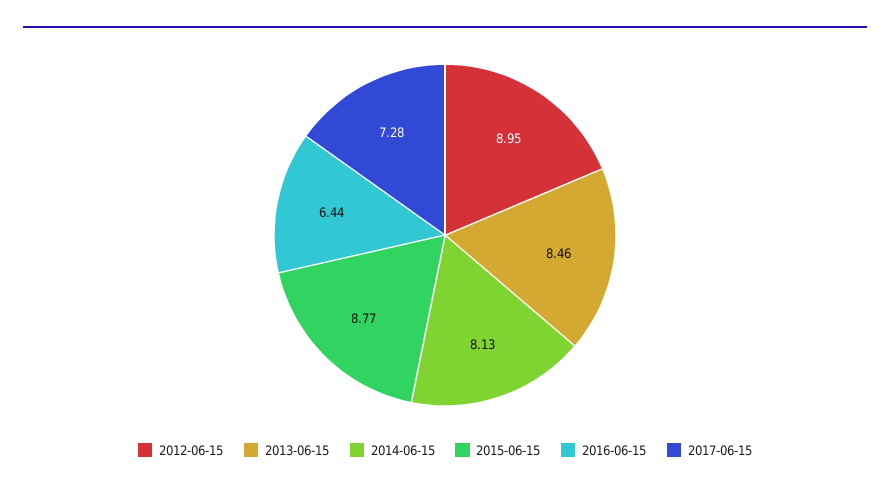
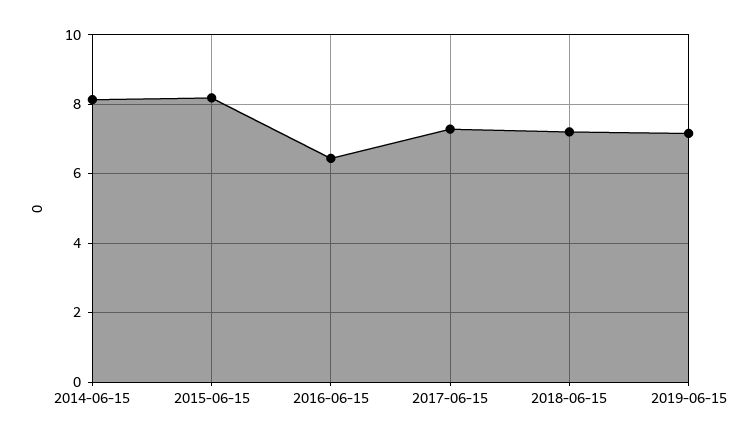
2012-06-15: 8.95 -> none
2013-06-15: 8.46 -> none
2015-06-15: 8.77 -> 8.2
2018-06-15: none -> 7.2
2019-06-15: none -> 7.2

